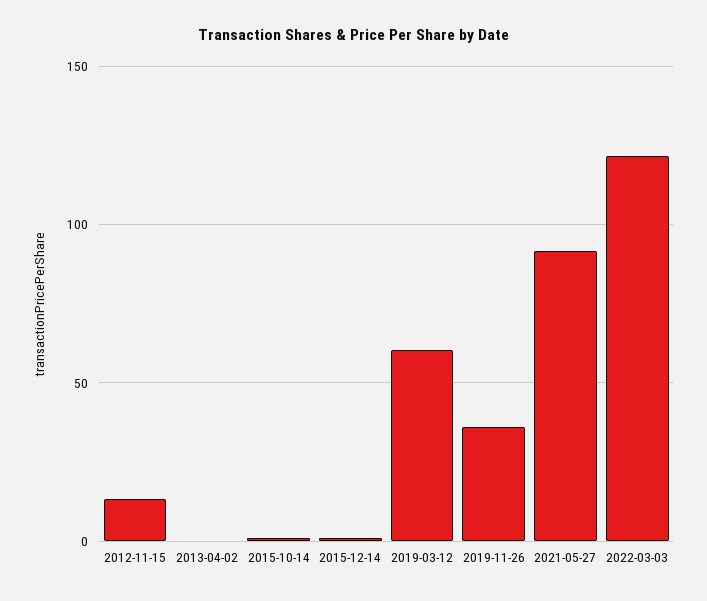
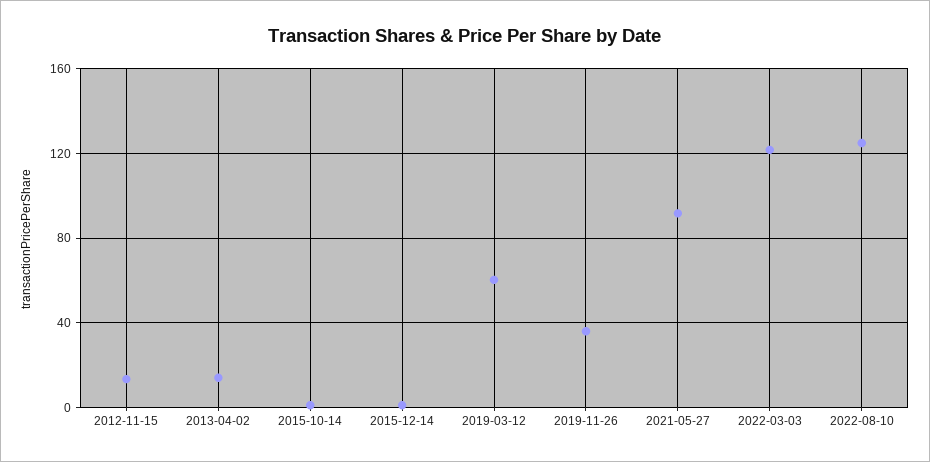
2013-04-02: 0 -> 15
2022-08-10: none -> 125

